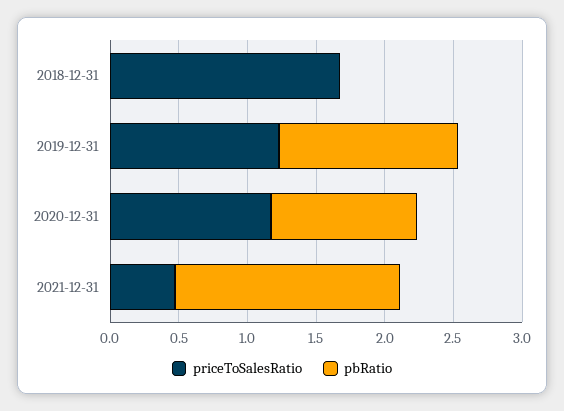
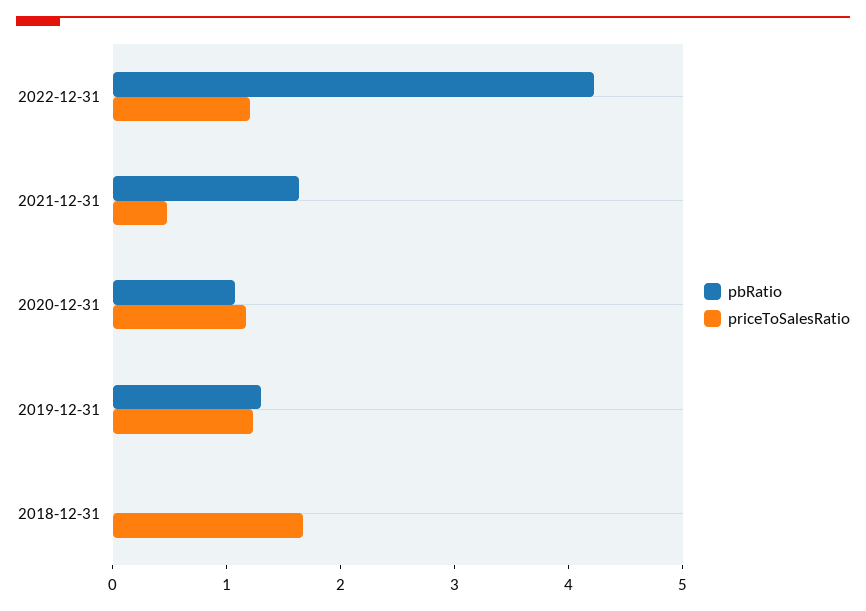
pbRatio, 2022-12-31: none -> 4.2
priceToSalesRatio, 2022-12-31: none -> 1.2

